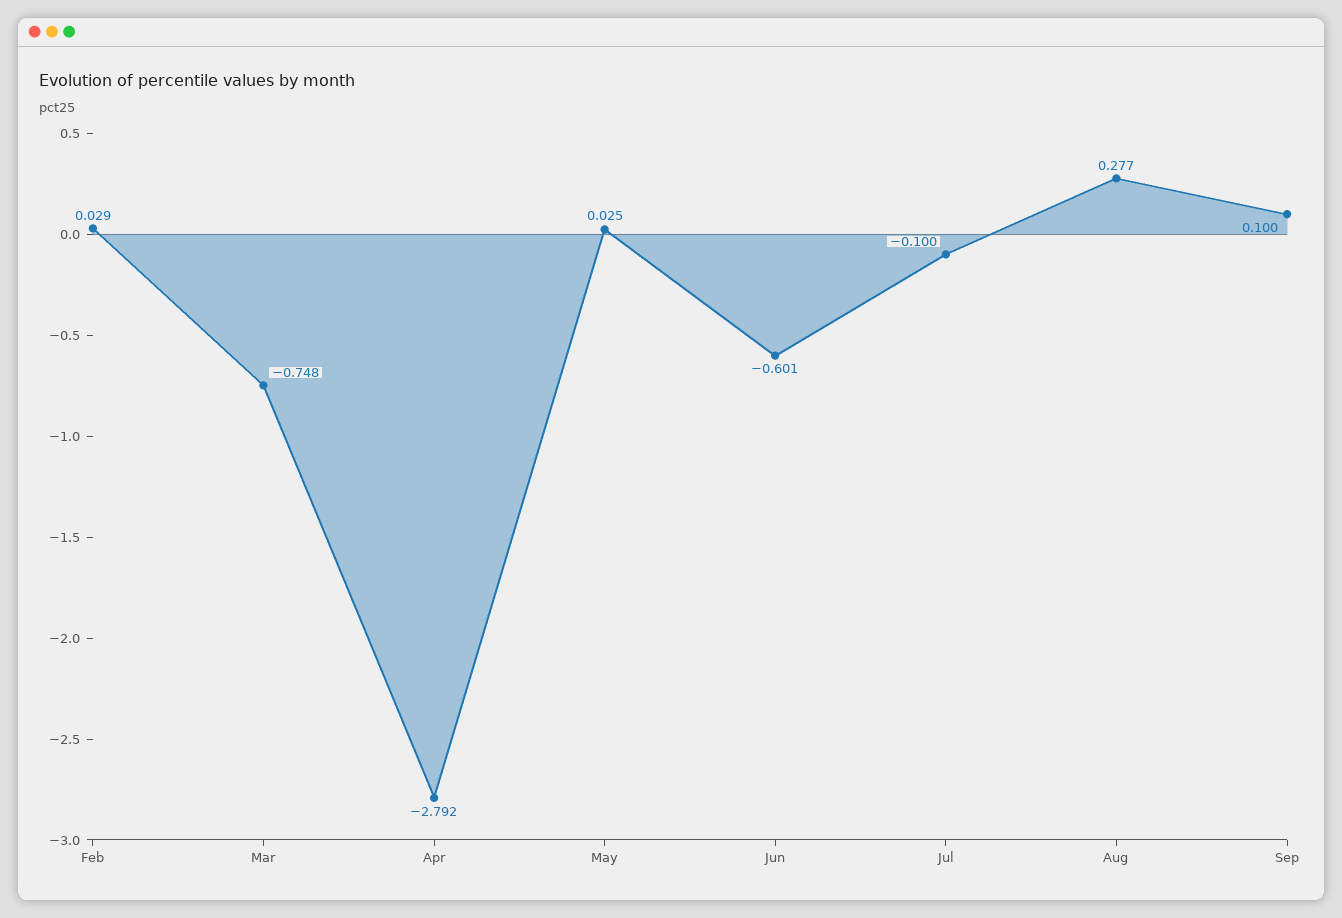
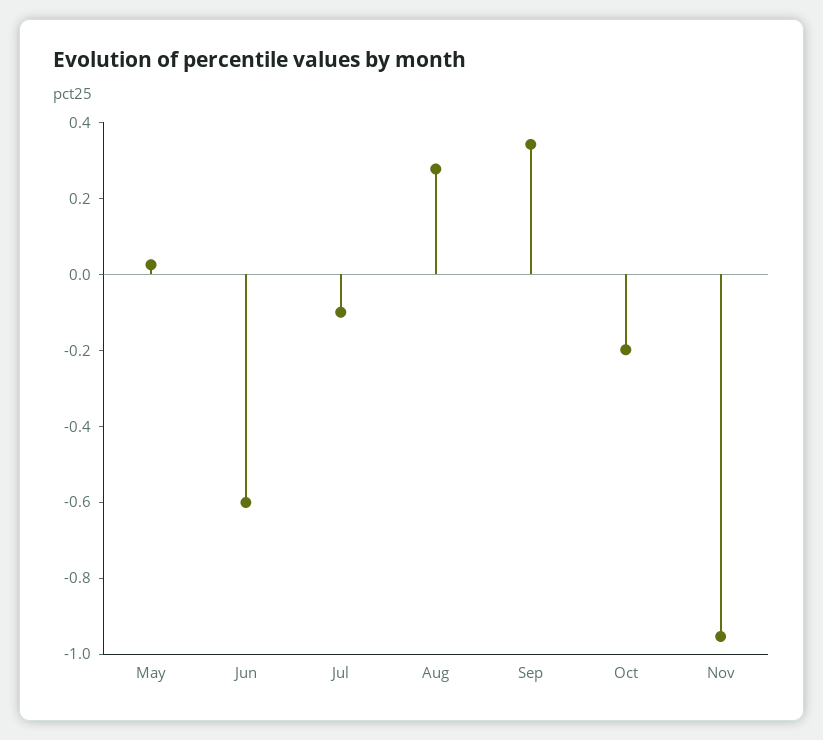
Feb: 0.029 -> none
Mar: -0.748 -> none
Apr: -2.792 -> none
Sep: 0.1 -> 0.35
Oct: none -> -0.2
Nov: none -> -0.95

